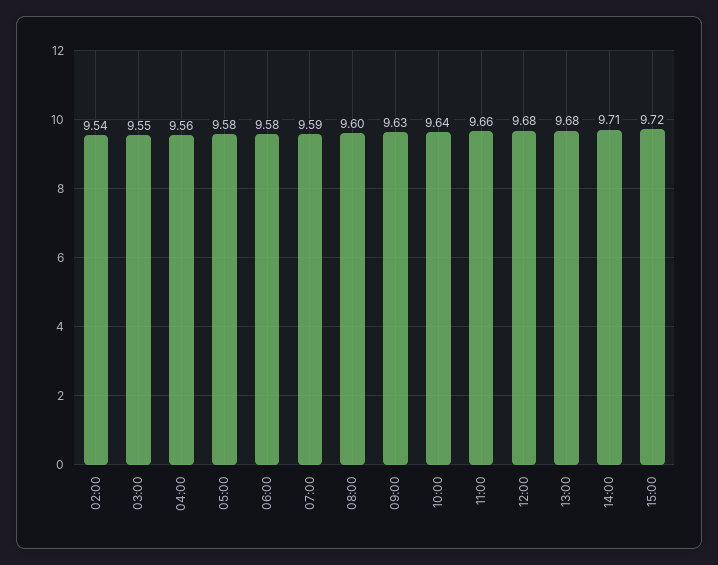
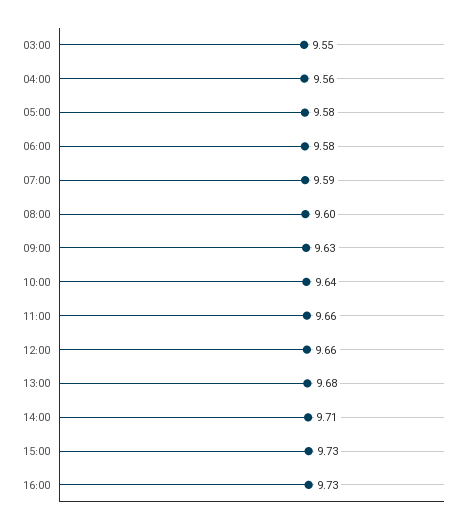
02:00: 9.54 -> none
12:00: 9.68 -> 9.66
15:00: 9.72 -> 9.73
16:00: none -> 9.73

